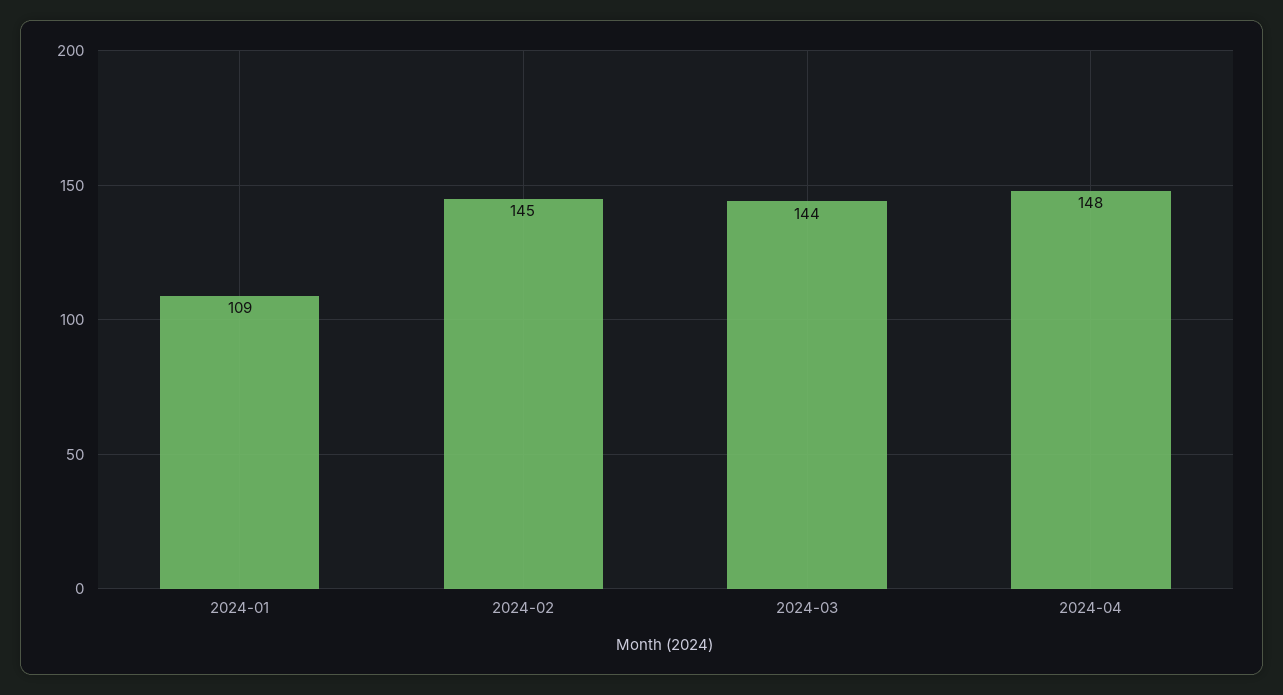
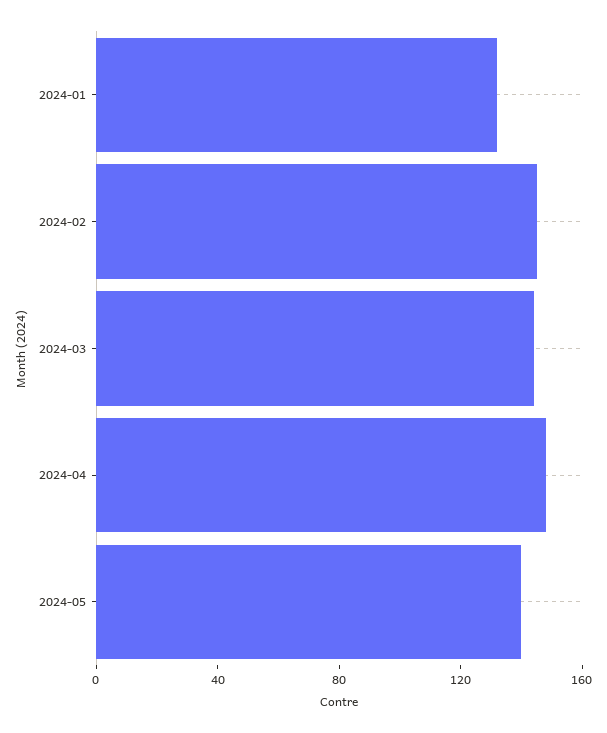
2024-01: 109 -> 130
2024-05: none -> 140

